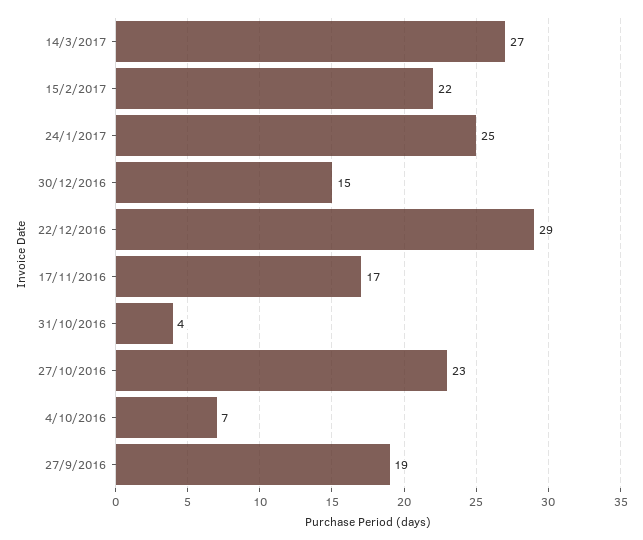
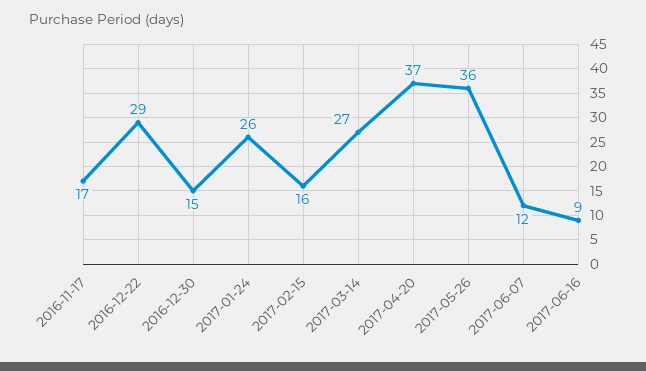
15/2/2017: 22 -> 16
24/1/2017: 25 -> 26
31/10/2016: 4 -> none
27/10/2016: 23 -> none
4/10/2016: 7 -> none
27/9/2016: 19 -> none
2017-04-20: none -> 37
2017-05-26: none -> 36
2017-06-07: none -> 12
2017-06-16: none -> 9

